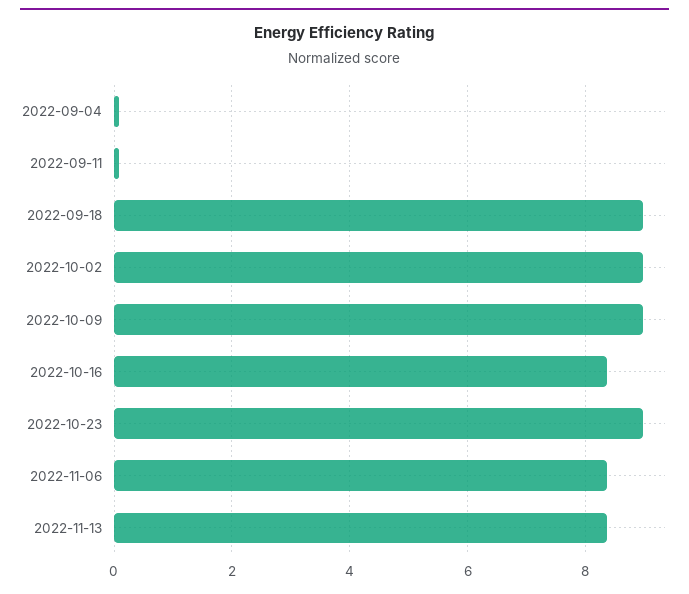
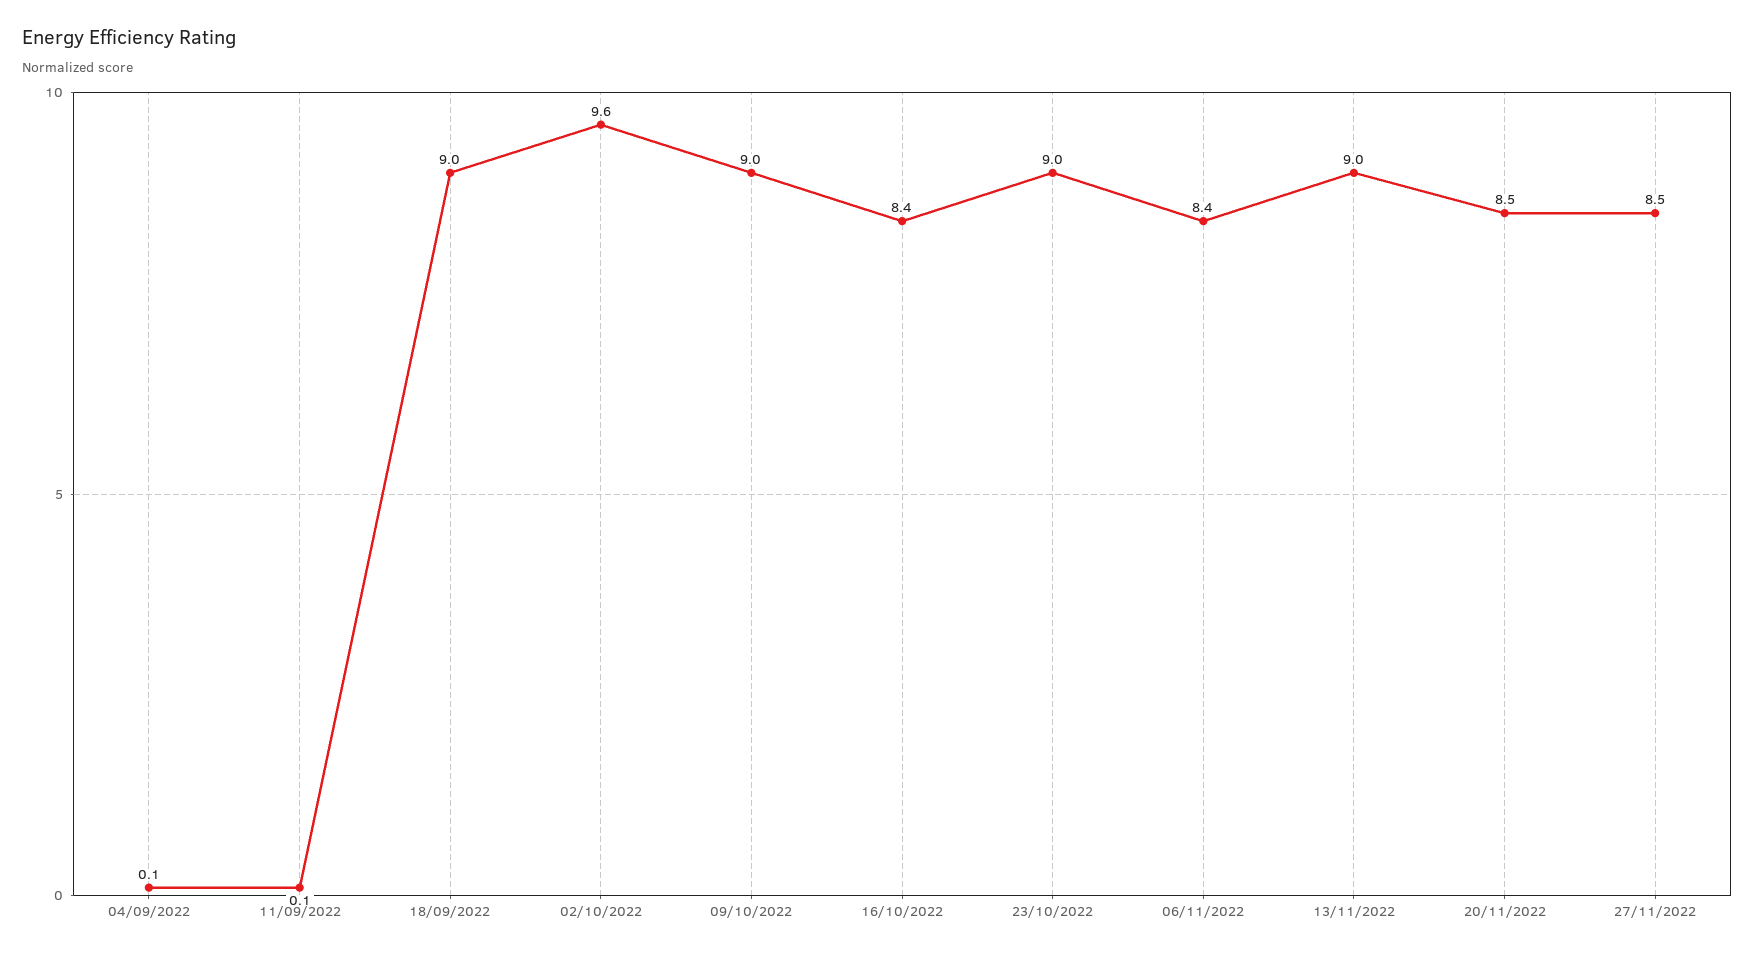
2022-10-02: 9 -> 9.6
2022-11-13: 8.4 -> 9
20/11/2022: none -> 8.5
27/11/2022: none -> 8.5

